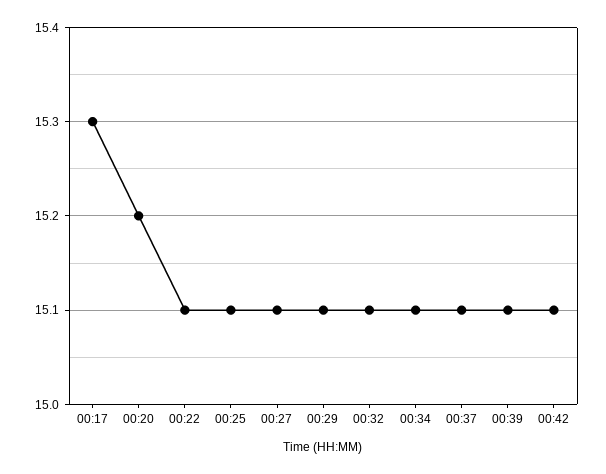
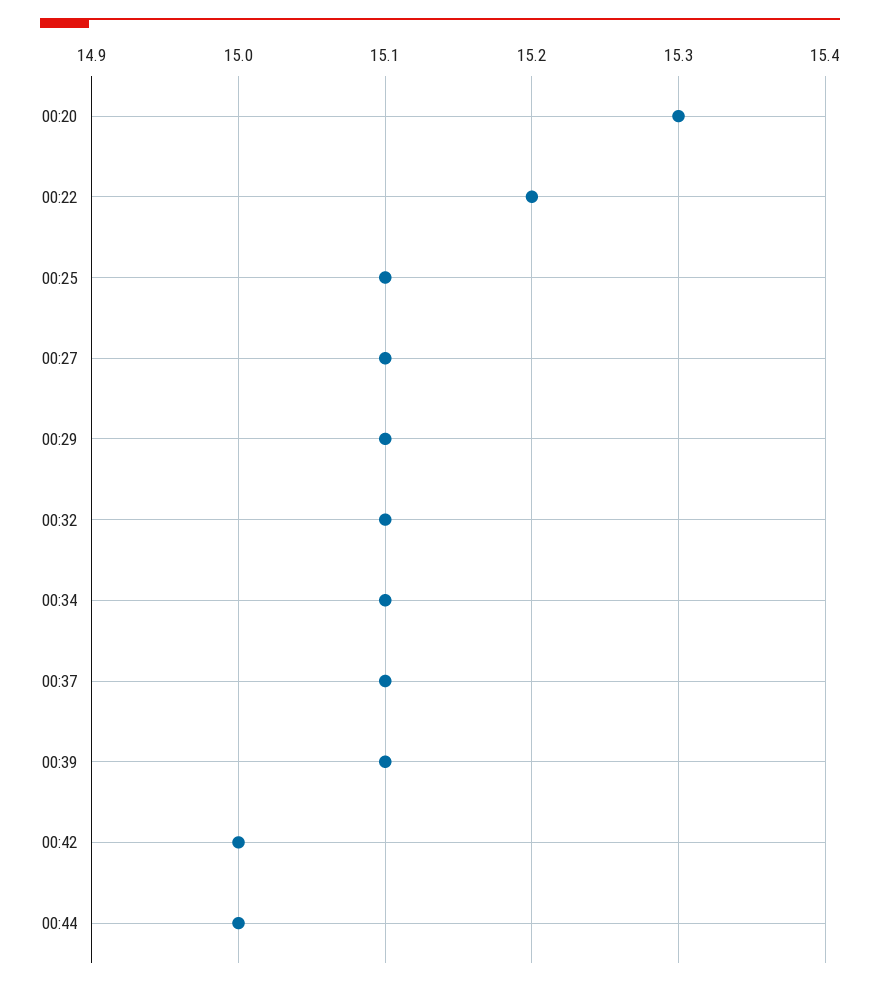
00:17: 15.3 -> none
00:20: 15.2 -> 15.3
00:22: 15.1 -> 15.2
00:42: 15.1 -> 15
00:44: none -> 15

